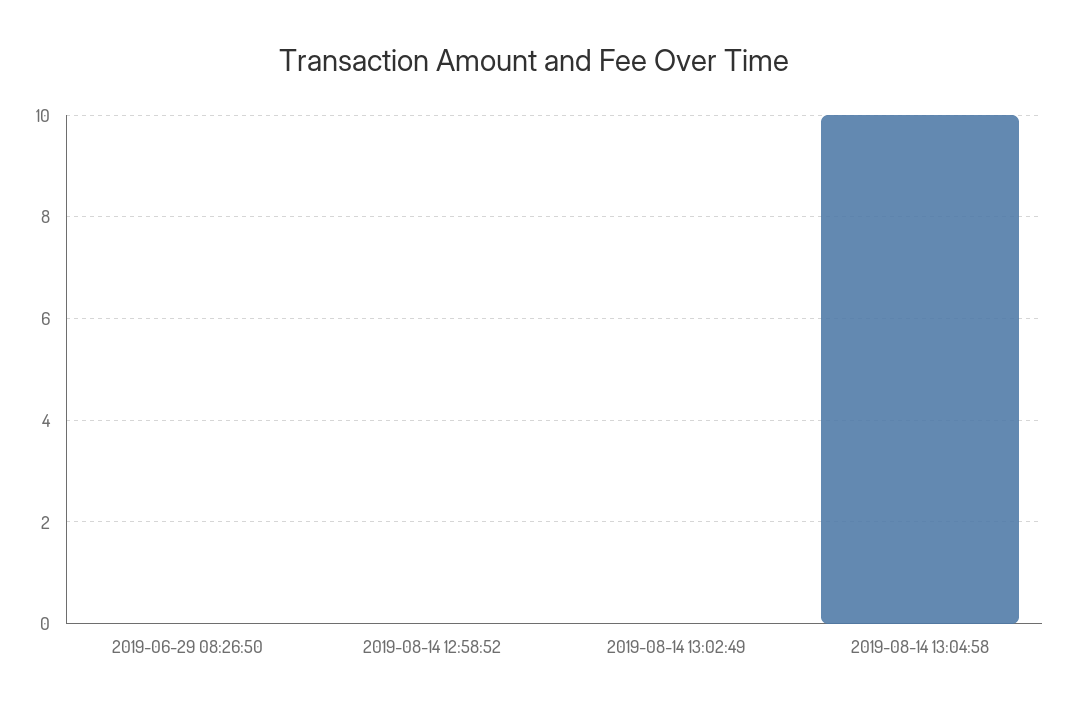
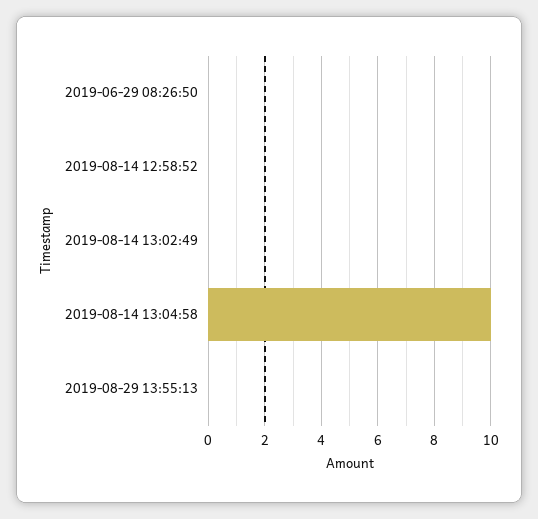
2019-08-29 13:55:13: none -> 0

